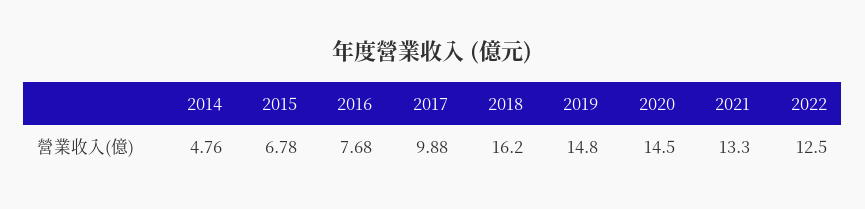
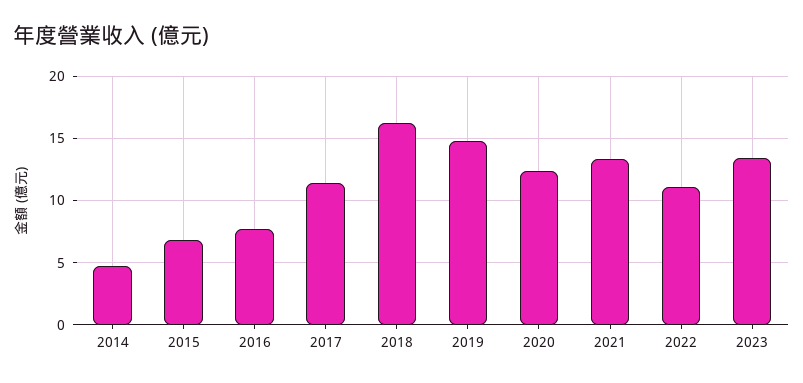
2017: 9.88 -> 11.5
2020: 14.5 -> 12.5
2022: 12.5 -> 11
2023: none -> 13.5

